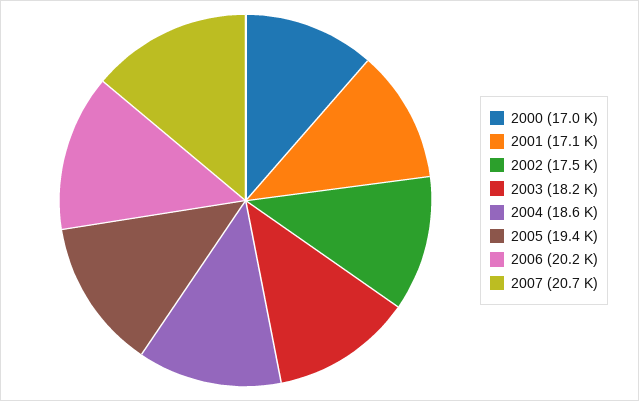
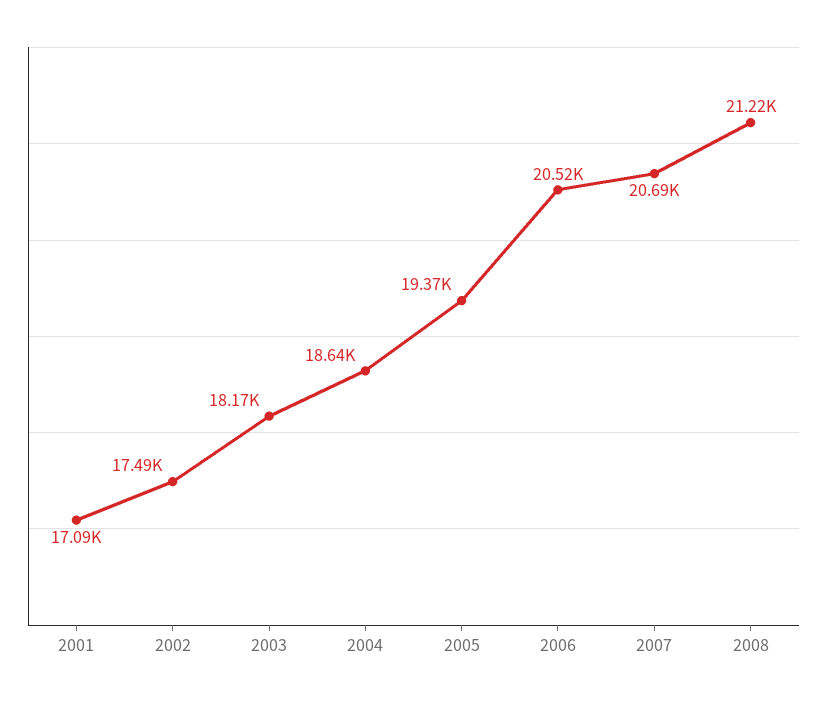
2000: 17000 -> none
2006: 20200 -> 20520
2008: none -> 21220

